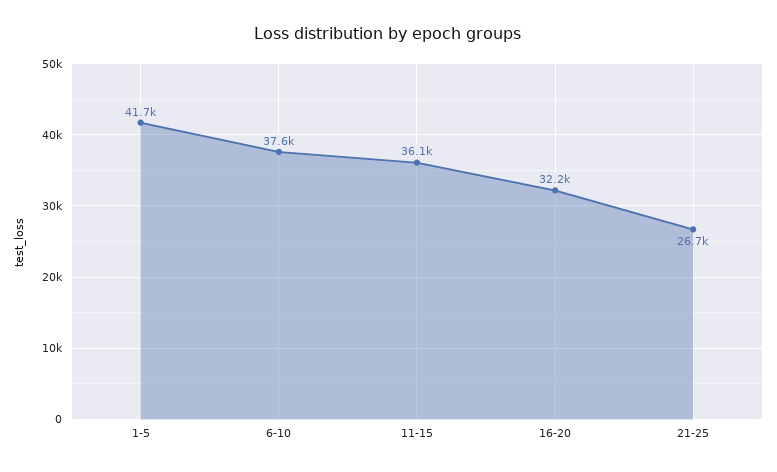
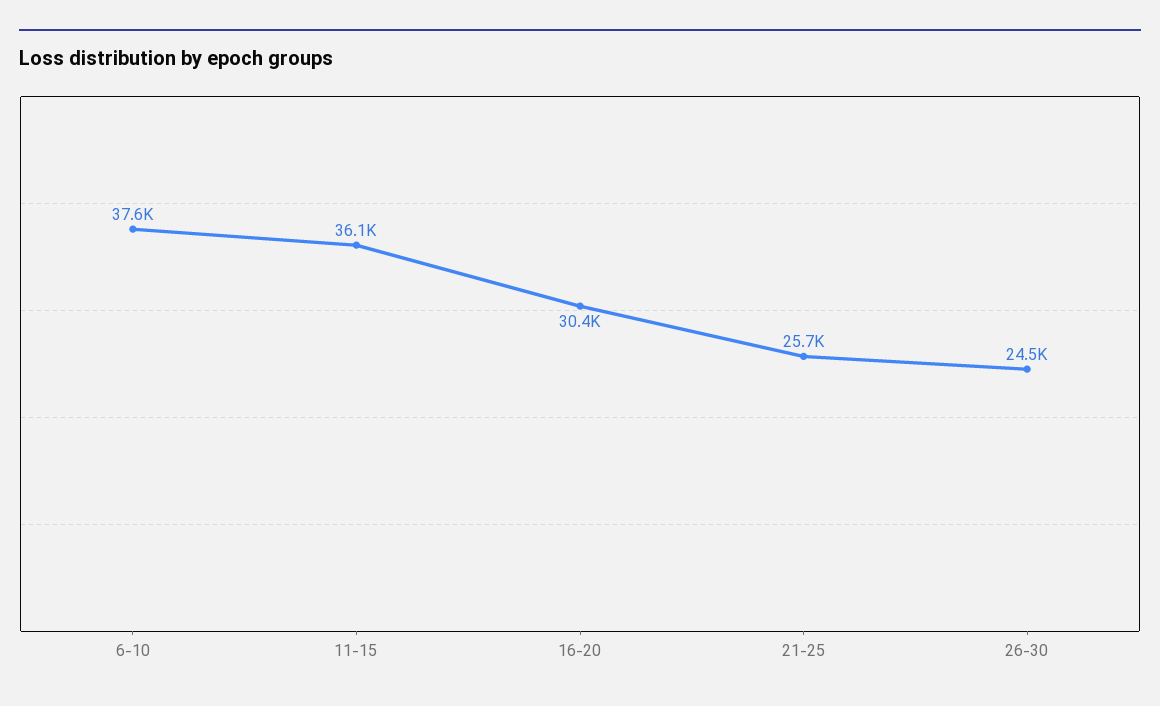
1-5: 41700 -> none
16-20: 32200 -> 30400
21-25: 26700 -> 25700
26-30: none -> 24500

